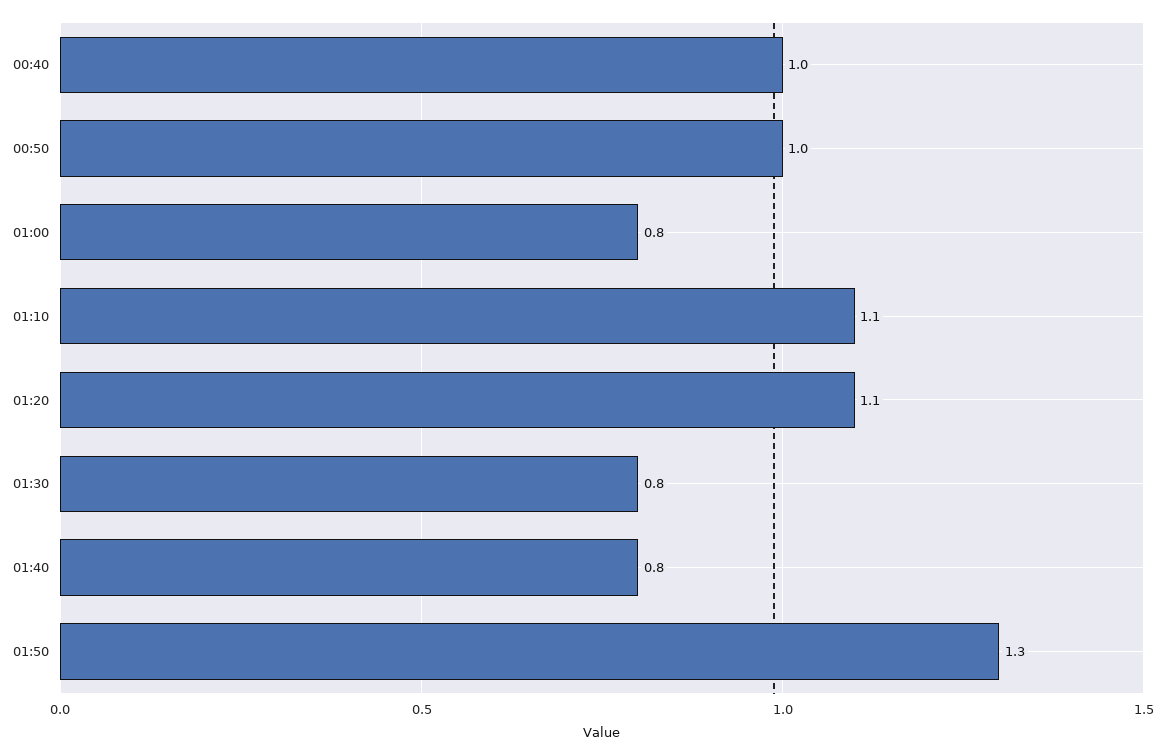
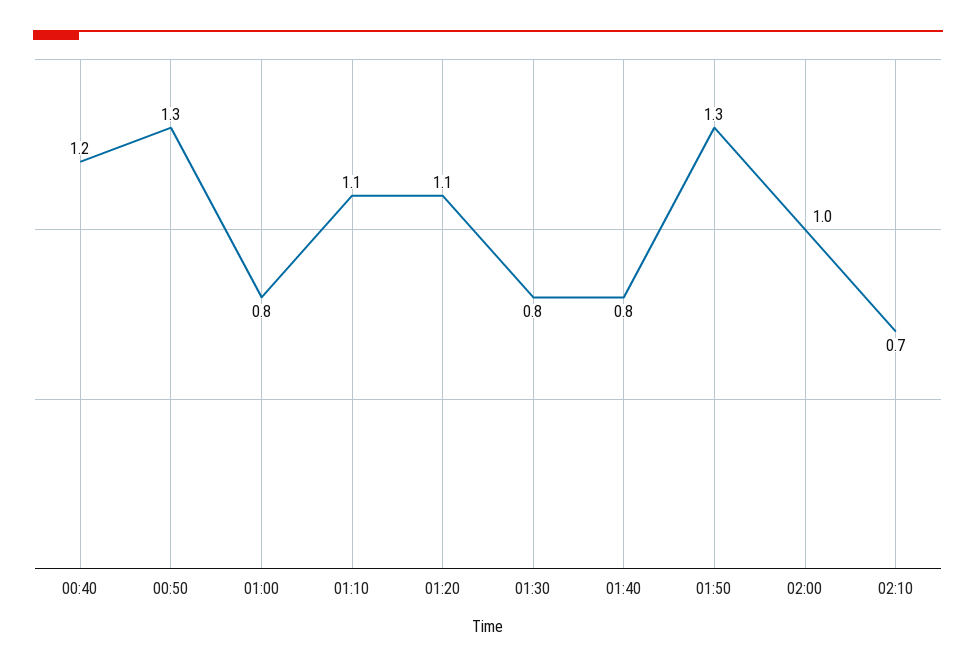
00:40: 1 -> 1.2
00:50: 1 -> 1.3
02:00: none -> 1
02:10: none -> 0.7

